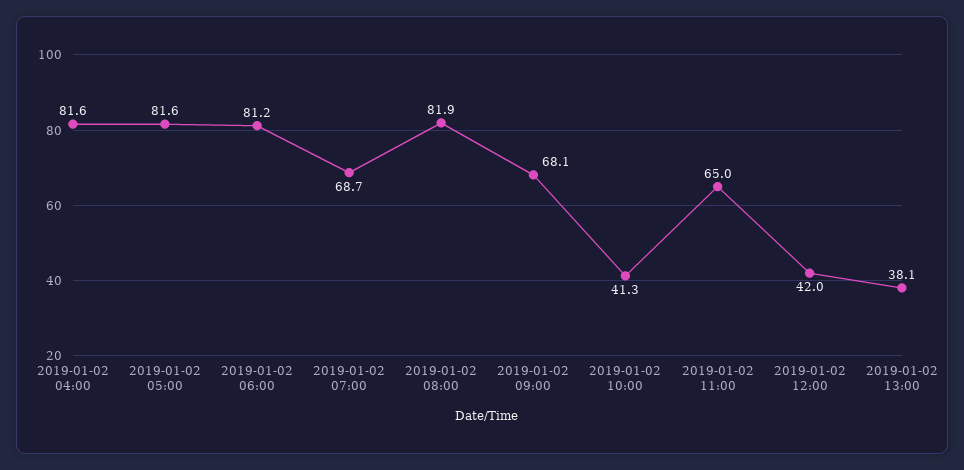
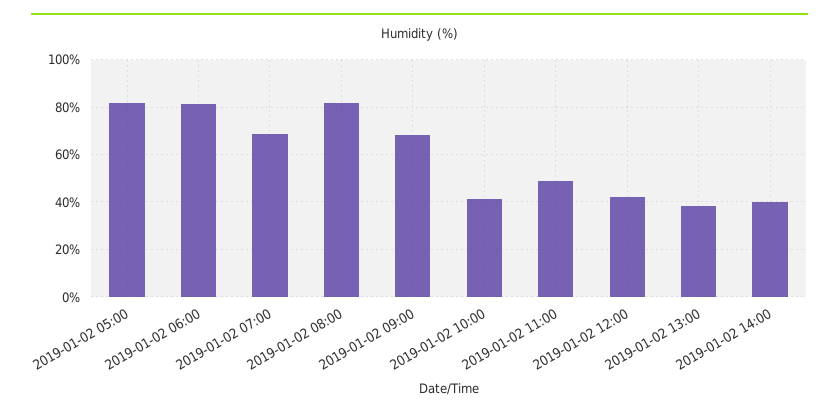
2019-01-02 04:00: 81.6 -> none
2019-01-02 11:00: 65 -> 50
2019-01-02 14:00: none -> 40

